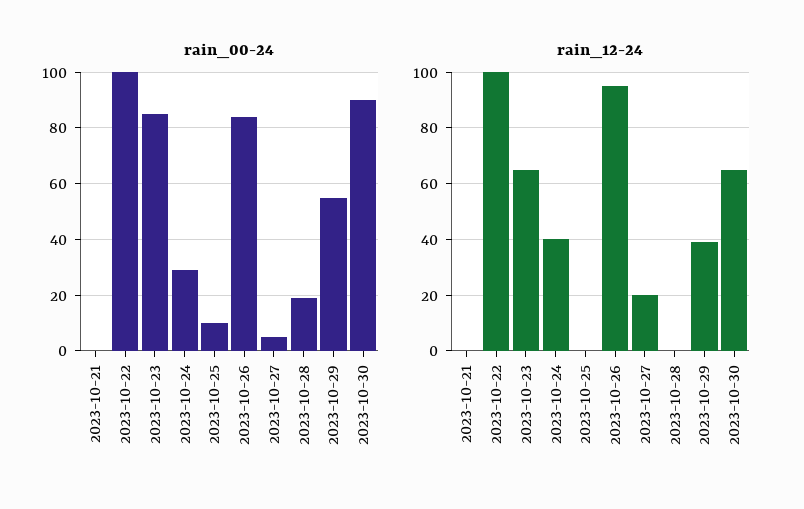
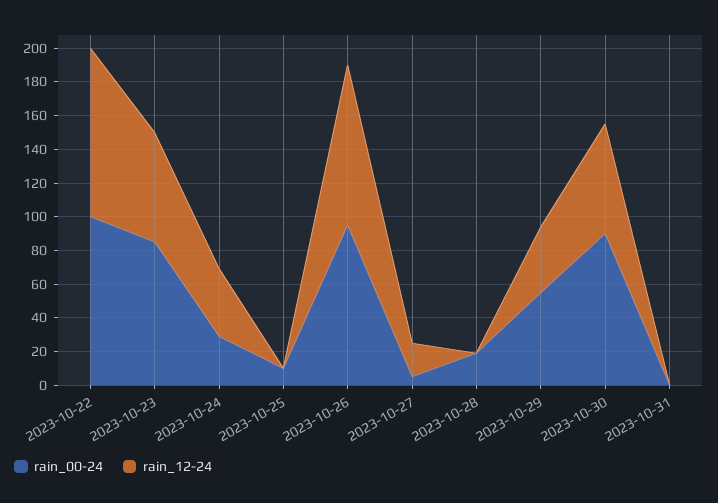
rain_00-24, 2023-10-21: 0 -> none
rain_00-24, 2023-10-26: 85 -> 95
rain_12-24, 2023-10-21: 0 -> none
rain_00-24, 2023-10-31: none -> 0
rain_12-24, 2023-10-31: none -> 0

